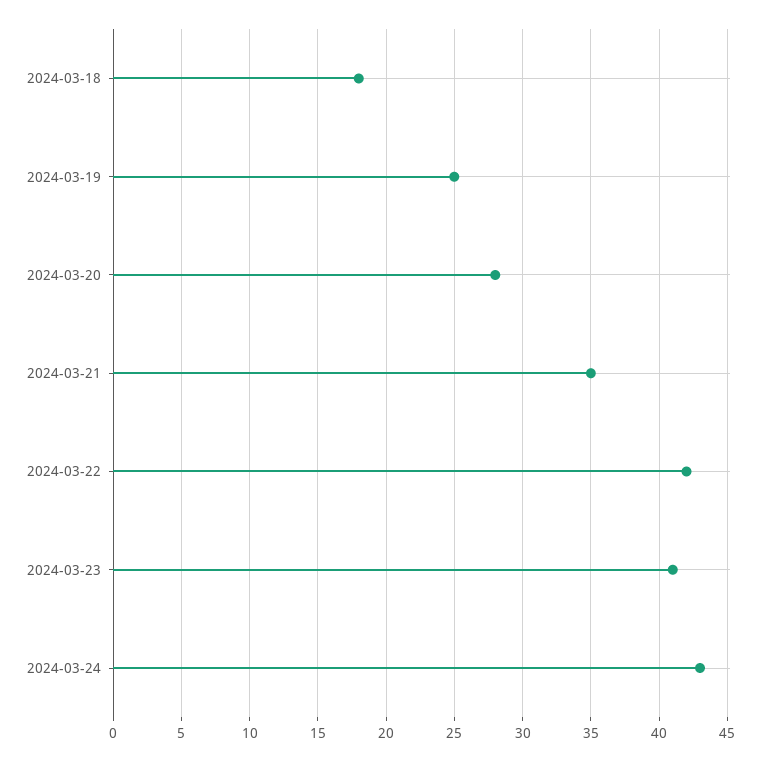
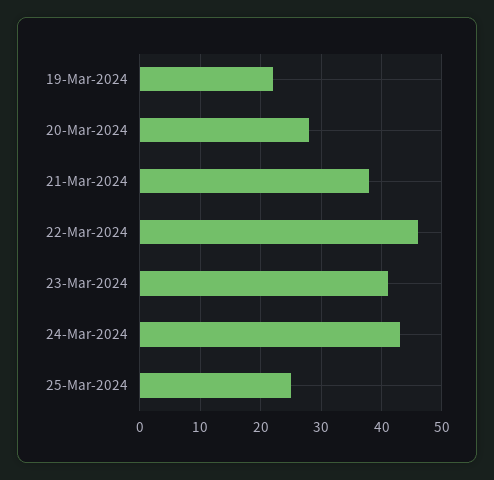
2024-03-18: 18 -> none
2024-03-19: 25 -> 22
2024-03-21: 35 -> 38
2024-03-22: 42 -> 46
25-Mar-2024: none -> 25

